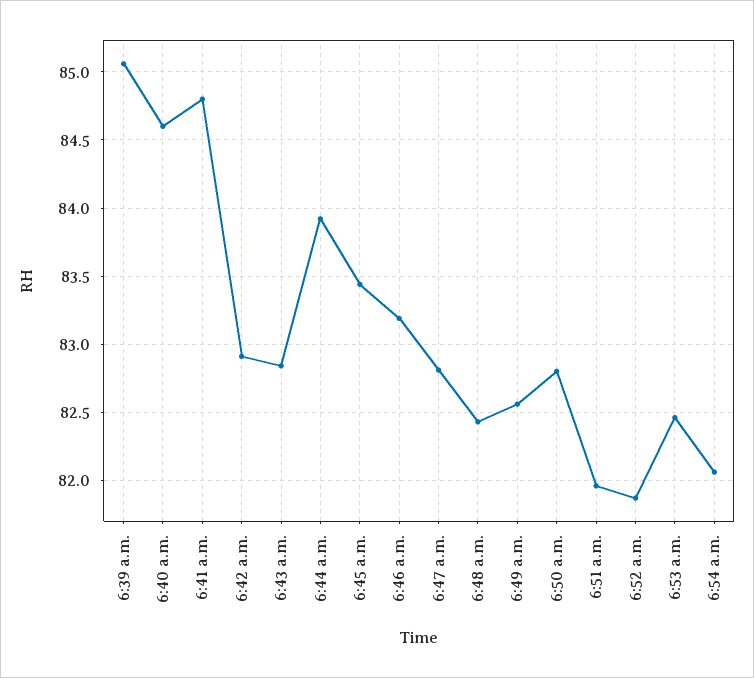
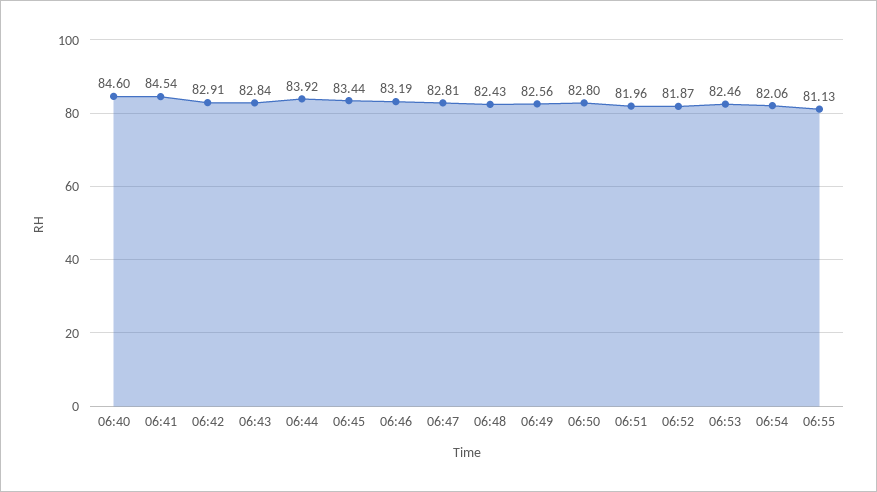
6:39 a.m.: 85.05 -> none
6:41 a.m.: 84.8 -> 84.54
06:55: none -> 81.13

